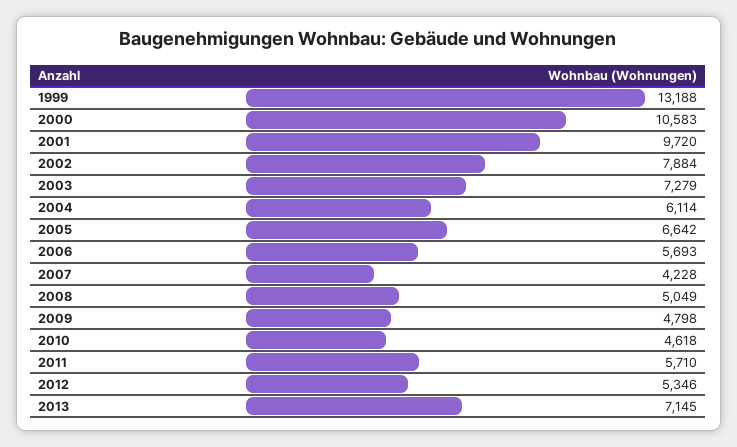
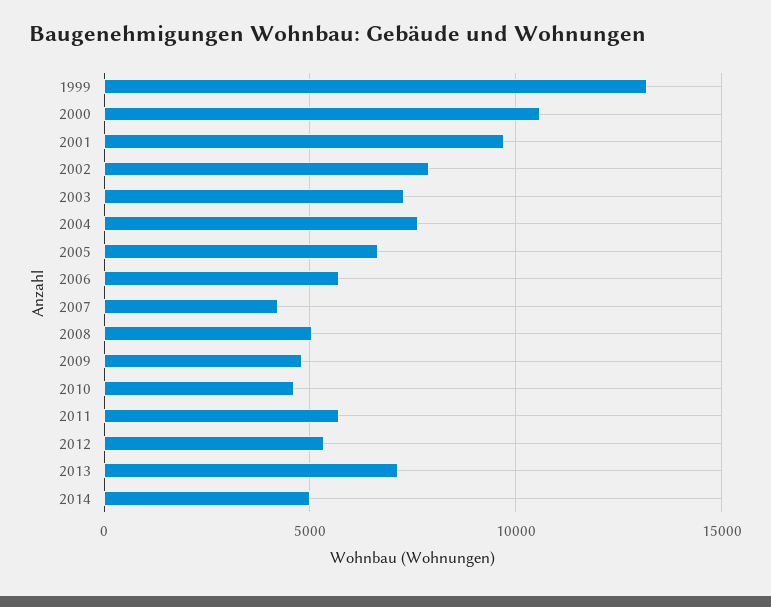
2004: 6114 -> 7500
2014: none -> 5000

